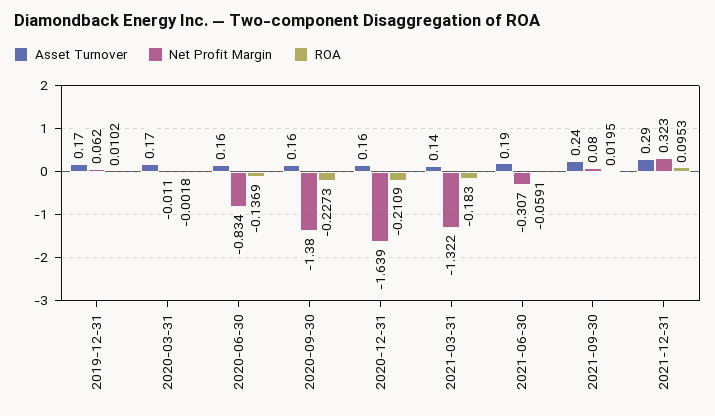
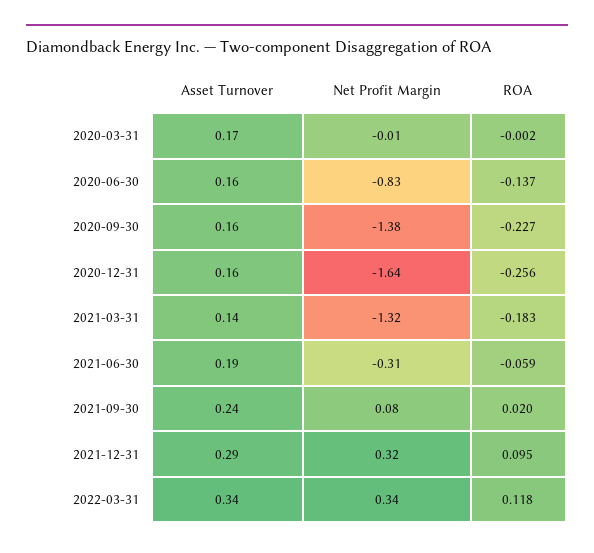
Asset Turnover, 2019-12-31: 0.17 -> none
Net Profit Margin, 2019-12-31: 0.062 -> none
ROA, 2019-12-31: 0.0102 -> none
ROA, 2020-12-31: -0.2109 -> -0.256
Asset Turnover, 2022-03-31: none -> 0.34
Net Profit Margin, 2022-03-31: none -> 0.34
ROA, 2022-03-31: none -> 0.118

